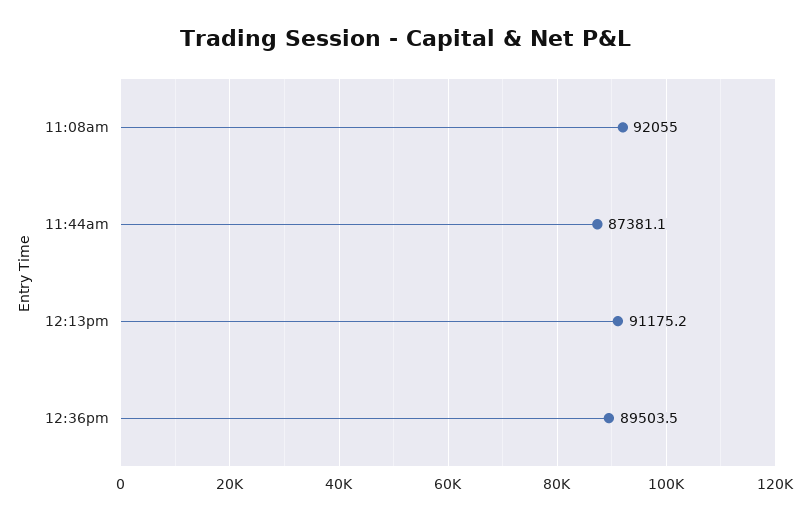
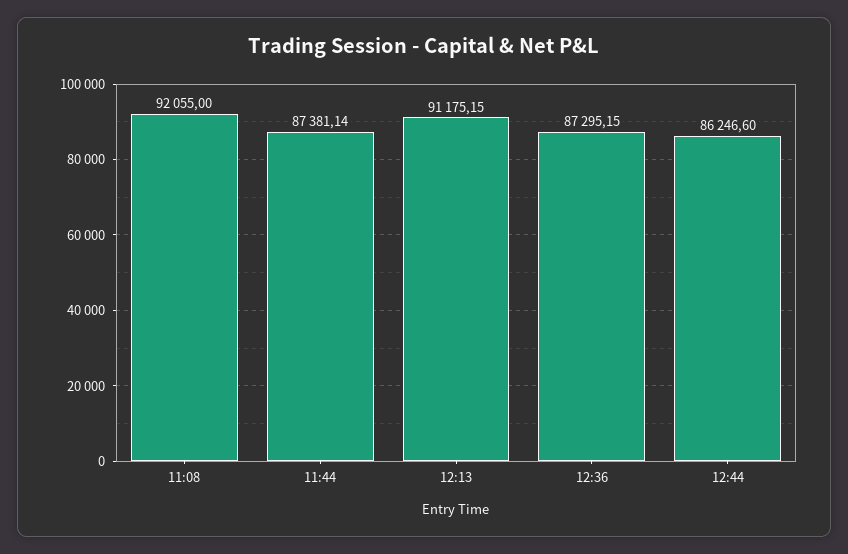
12:36pm: 89503.5 -> 87295.15
12:44: none -> 86246.6

